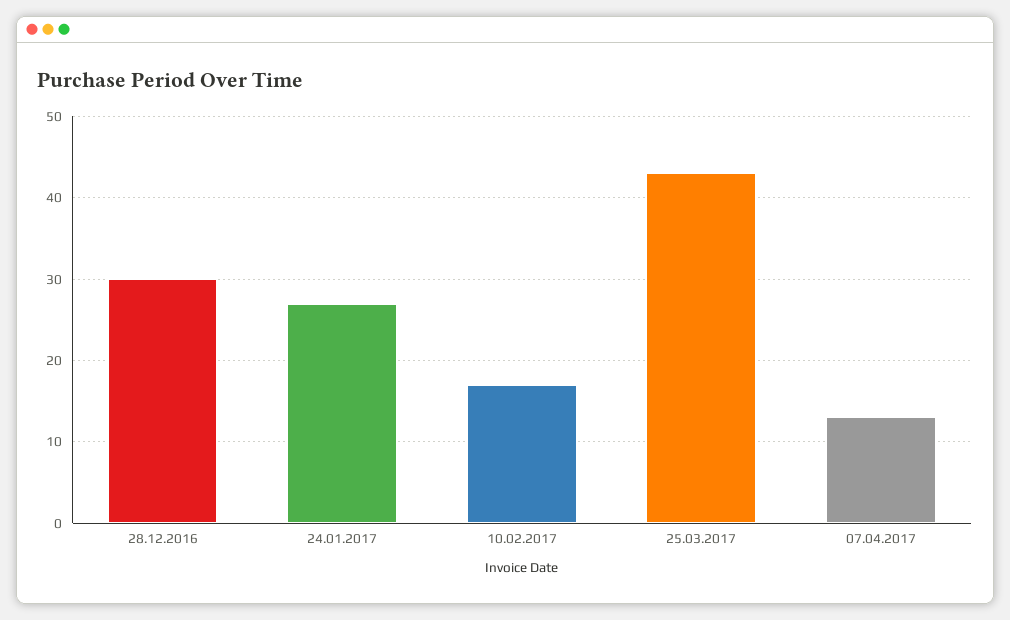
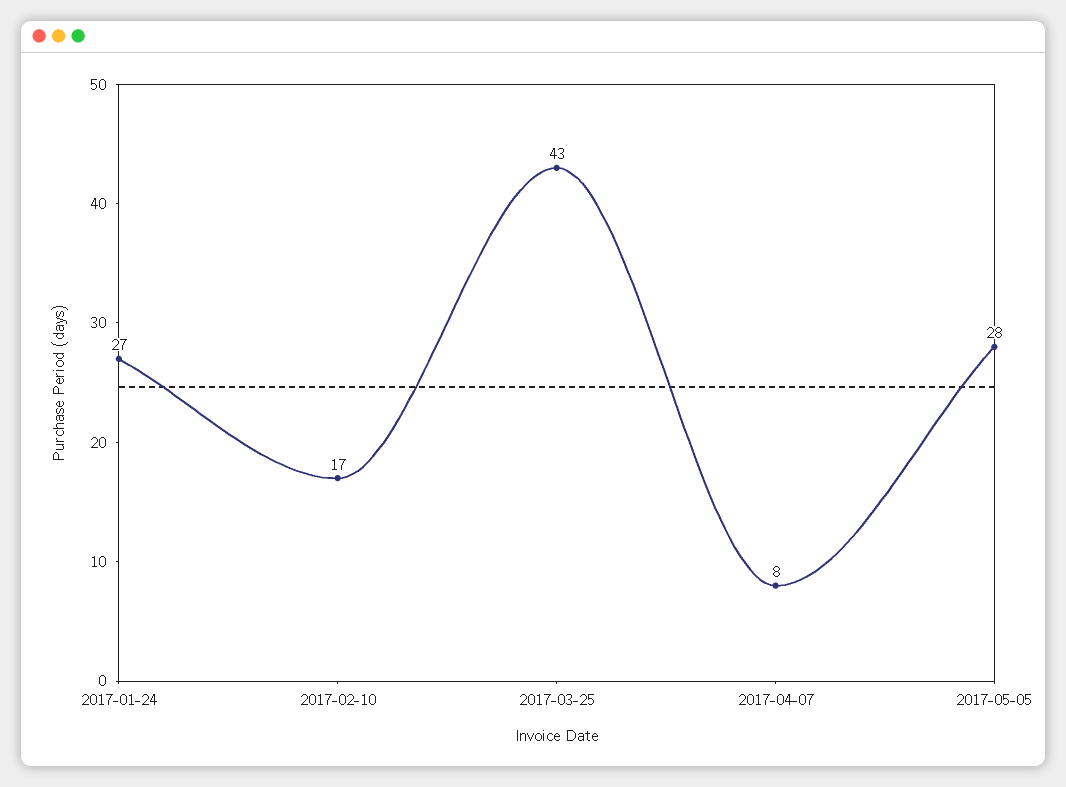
28.12.2016: 30 -> none
07.04.2017: 13 -> 8
2017-05-05: none -> 28

